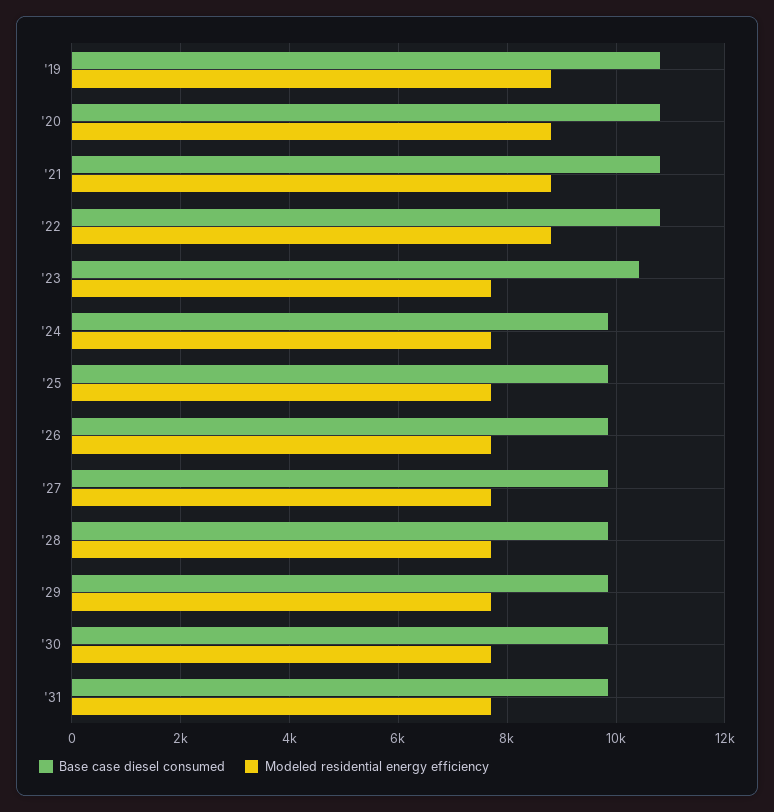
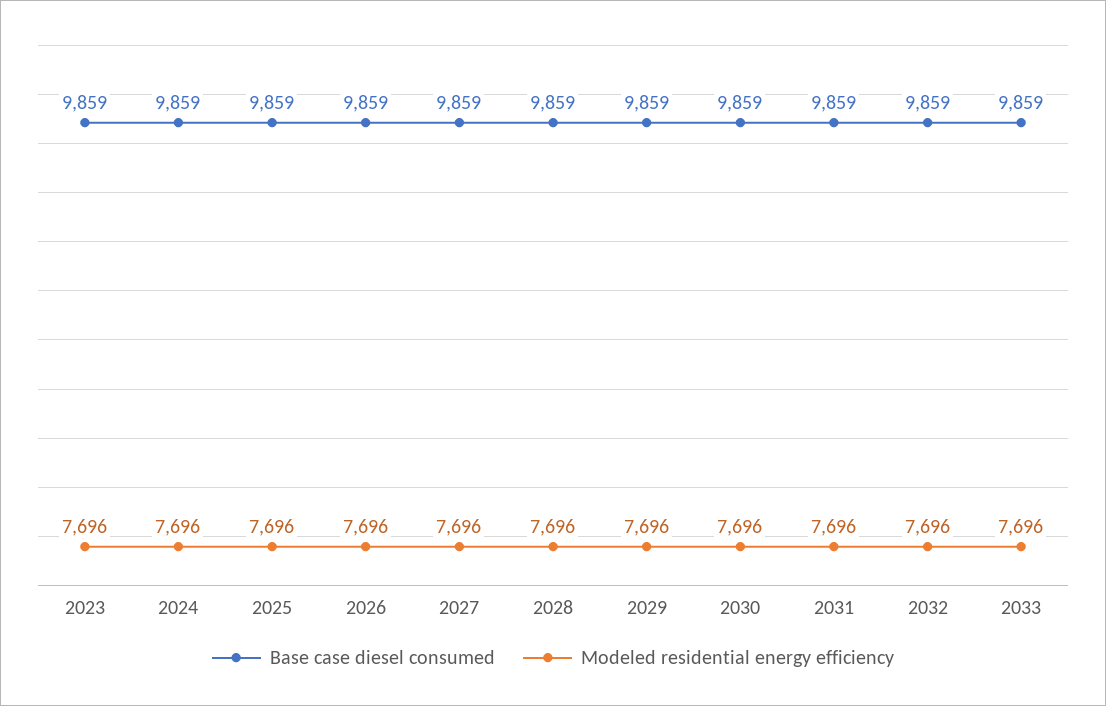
Base case diesel consumed, '19: 10800 -> none
Modeled residential energy efficiency, '19: 8800 -> none
Base case diesel consumed, '20: 10800 -> none
Modeled residential energy efficiency, '20: 8800 -> none
Base case diesel consumed, '21: 10800 -> none
Modeled residential energy efficiency, '21: 8800 -> none
Base case diesel consumed, '22: 10800 -> none
Modeled residential energy efficiency, '22: 8800 -> none
Base case diesel consumed, '23: 10400 -> 9859
Base case diesel consumed, 2032: none -> 9859
Modeled residential energy efficiency, 2032: none -> 7696
Base case diesel consumed, 2033: none -> 9859
Modeled residential energy efficiency, 2033: none -> 7696

